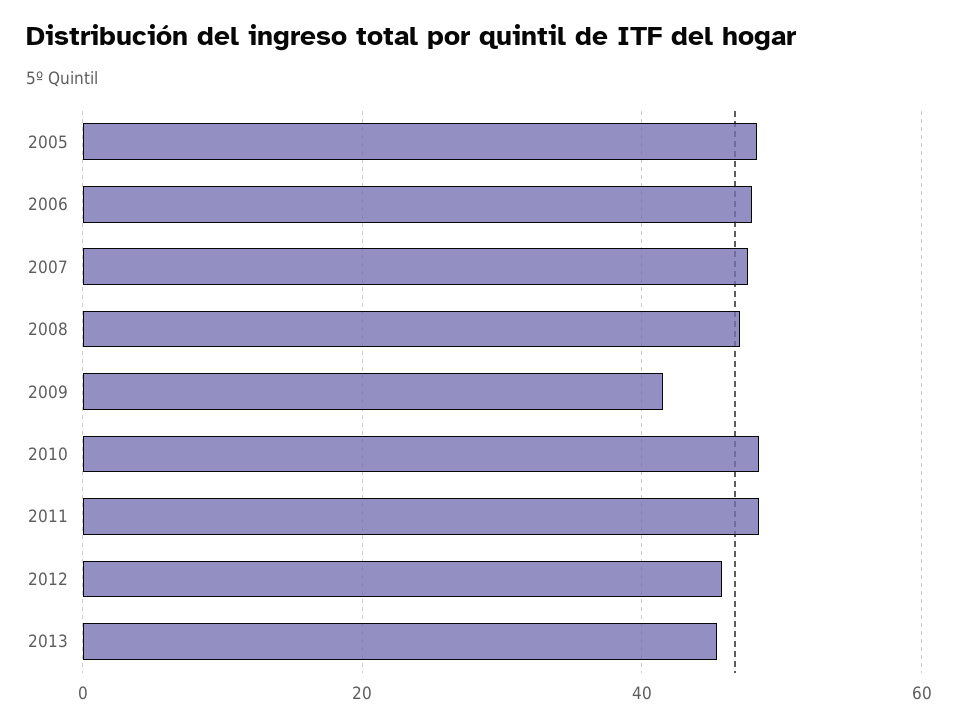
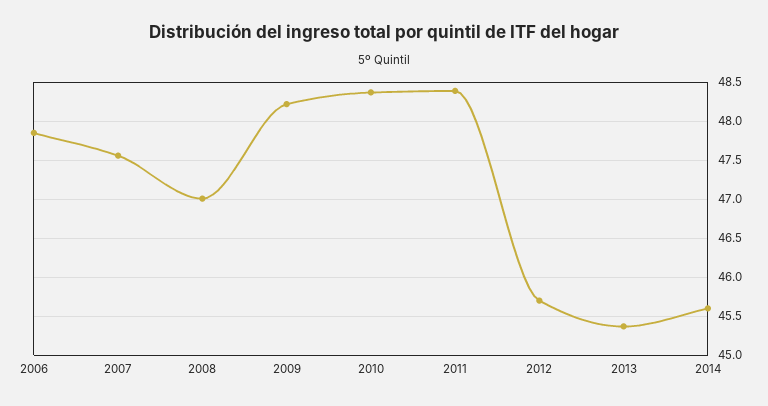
2005: 48 -> none
2009: 42 -> 48.2
2014: none -> 45.6

